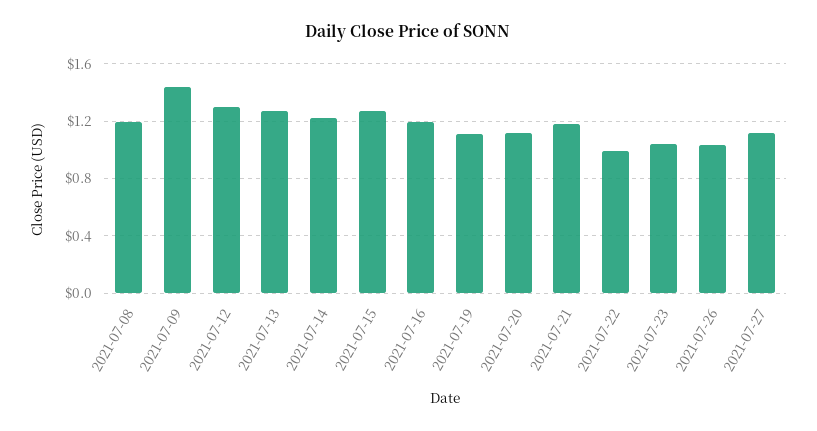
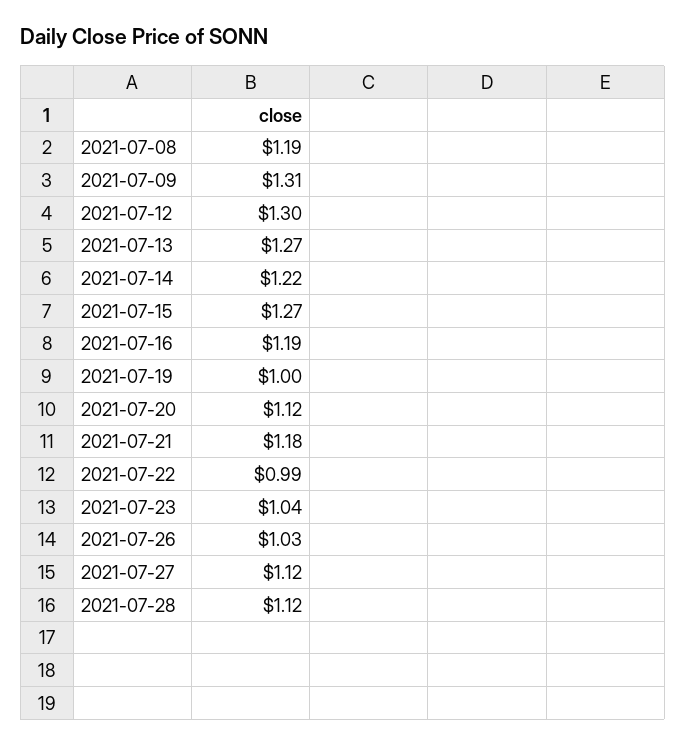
2021-07-09: 1.45 -> 1.31
2021-07-19: 1.1 -> 1
2021-07-28: none -> 1.12

